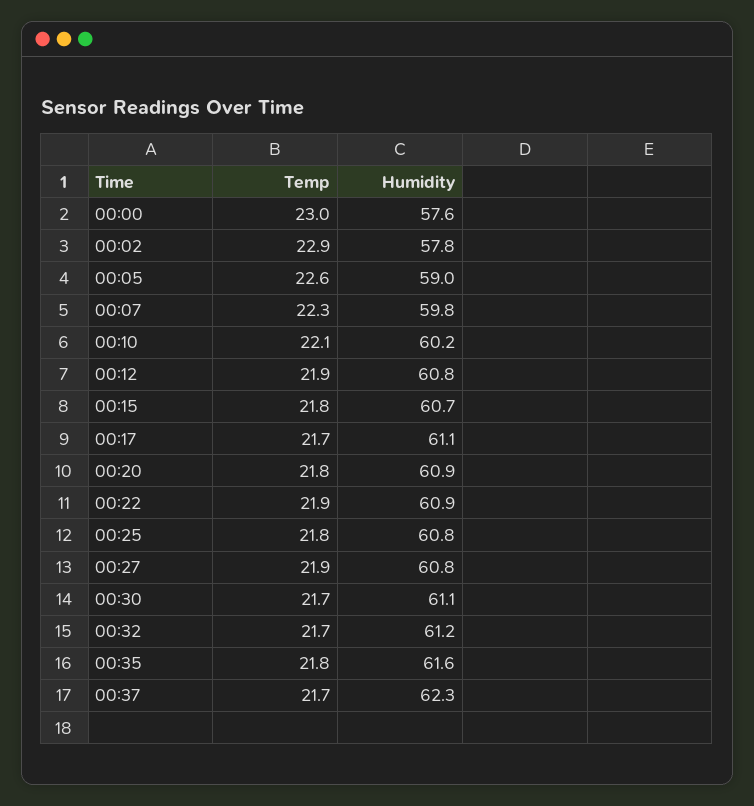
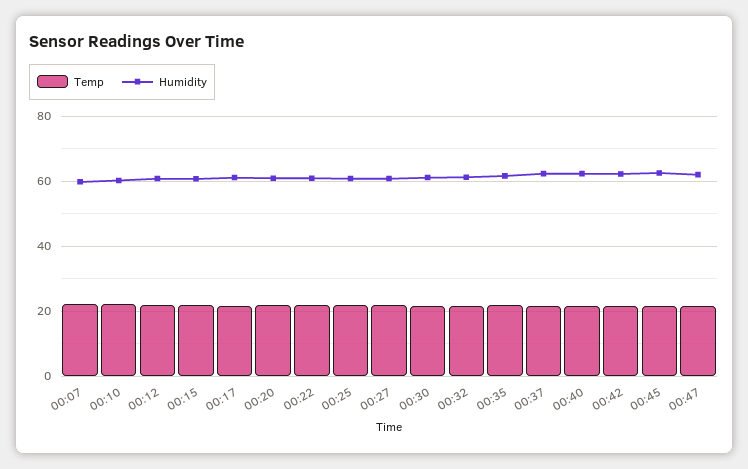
Temp, 00:00: 23 -> none
Humidity, 00:00: 57.6 -> none
Temp, 00:02: 22.9 -> none
Humidity, 00:02: 57.8 -> none
Temp, 00:05: 22.6 -> none
Humidity, 00:05: 59 -> none
Temp, 00:40: none -> 22
Humidity, 00:40: none -> 62
Temp, 00:42: none -> 22
Humidity, 00:42: none -> 62
Temp, 00:45: none -> 22
Humidity, 00:45: none -> 62
Temp, 00:47: none -> 22
Humidity, 00:47: none -> 62

